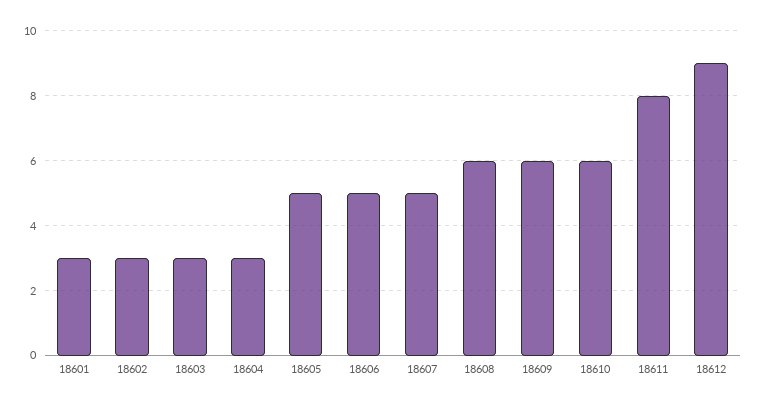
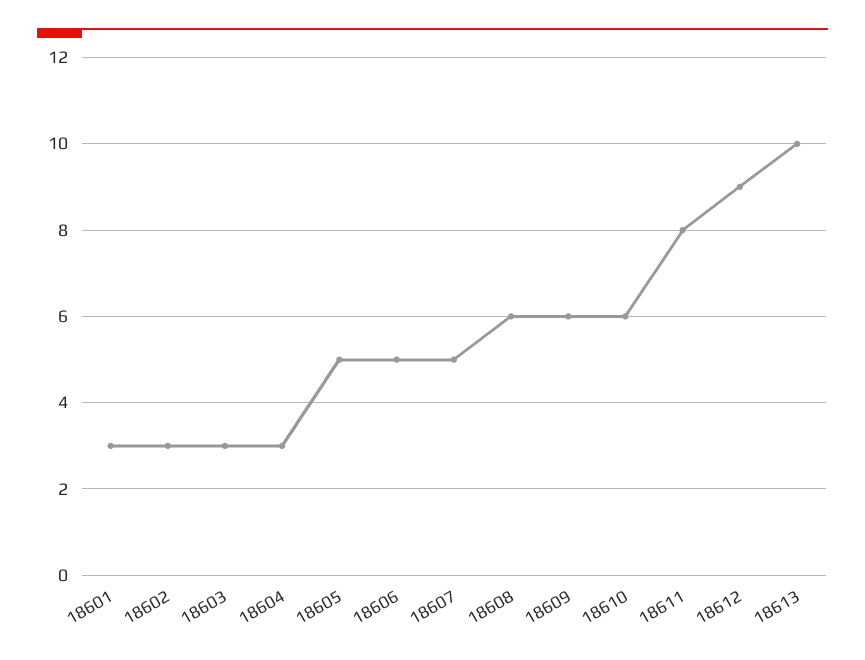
18613: none -> 10

